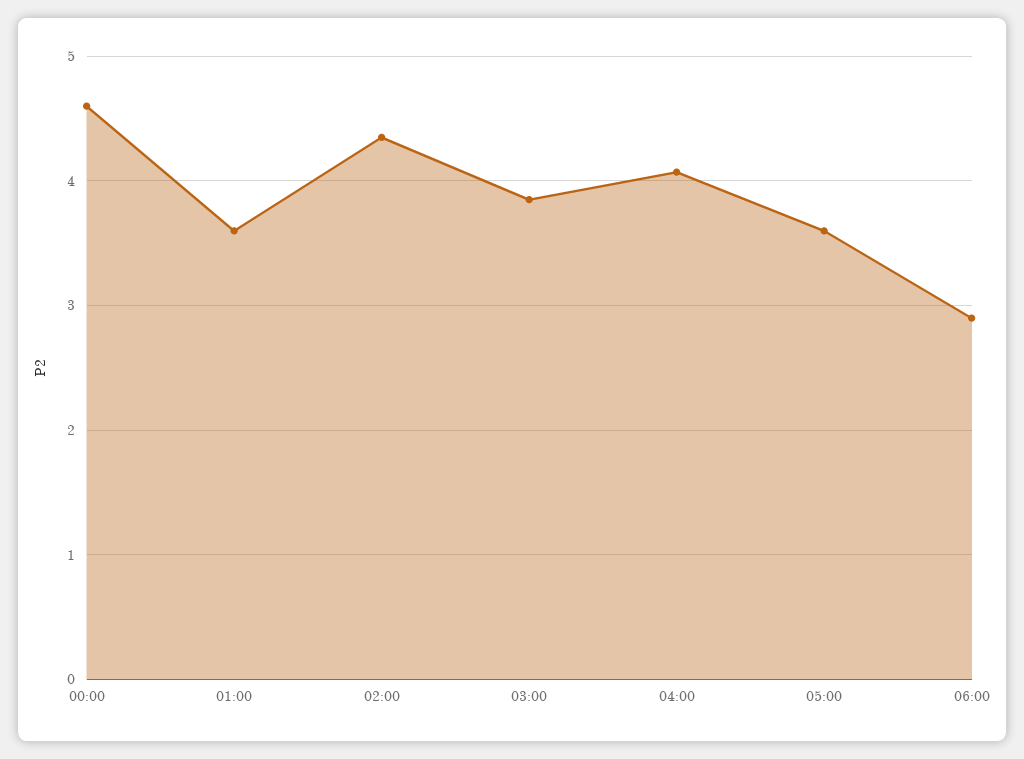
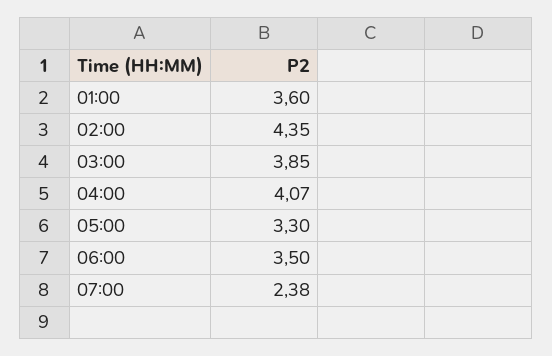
00:00: 4.6 -> none
05:00: 3.6 -> 3.3
06:00: 2.9 -> 3.5
07:00: none -> 2.38

